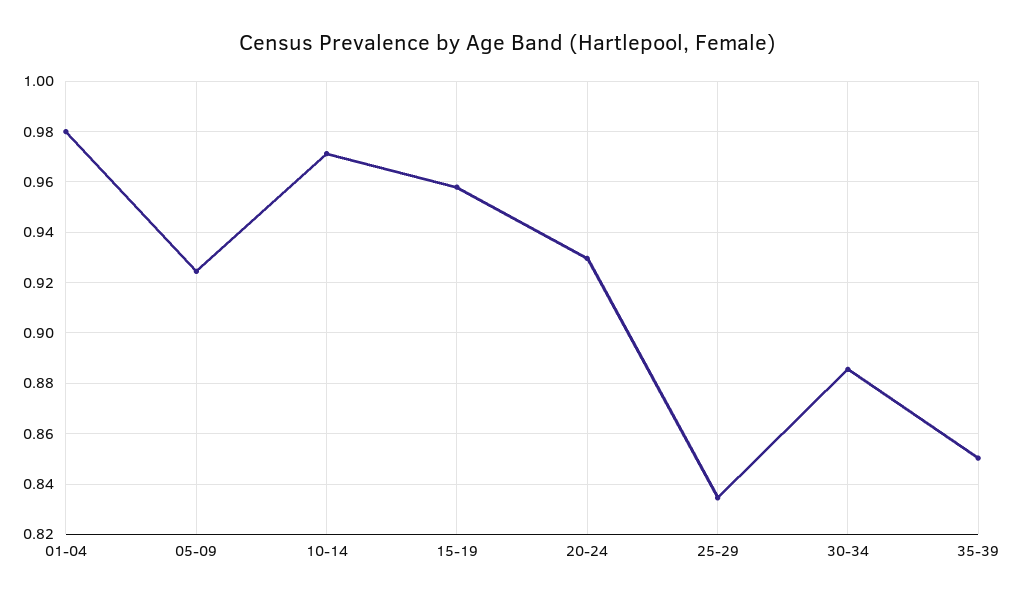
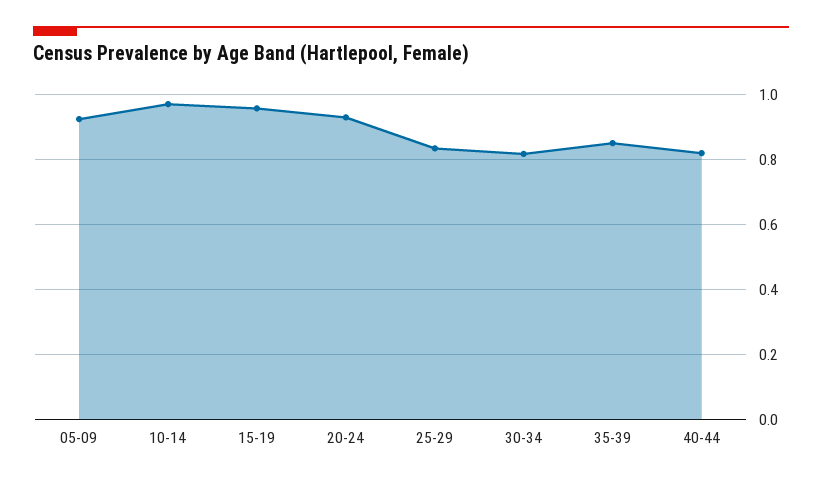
01-04: 0.98 -> none
30-34: 0.885 -> 0.82
40-44: none -> 0.82

